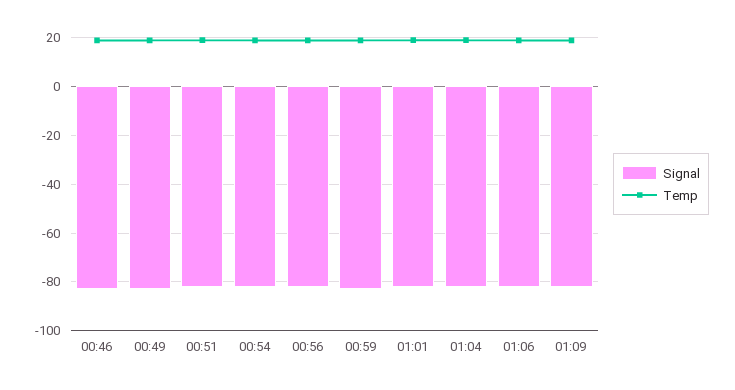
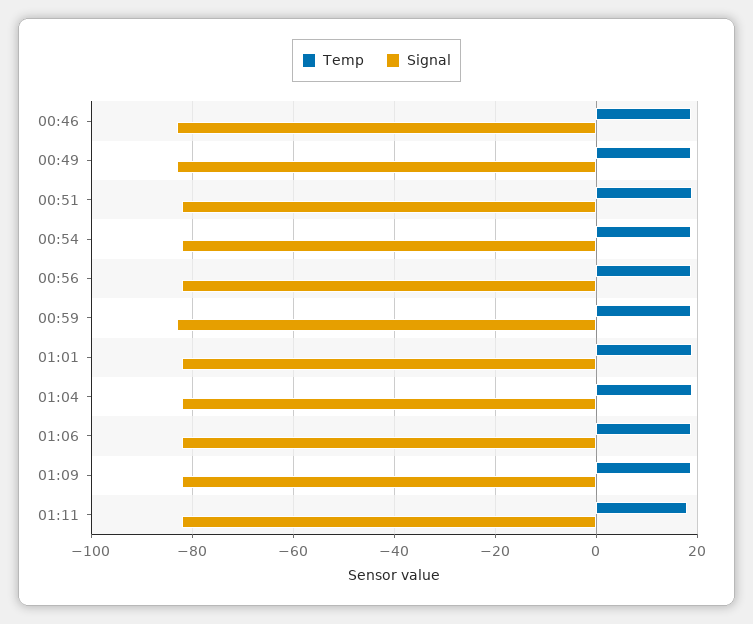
Temp, 01:11: none -> 18
Signal, 01:11: none -> -82

